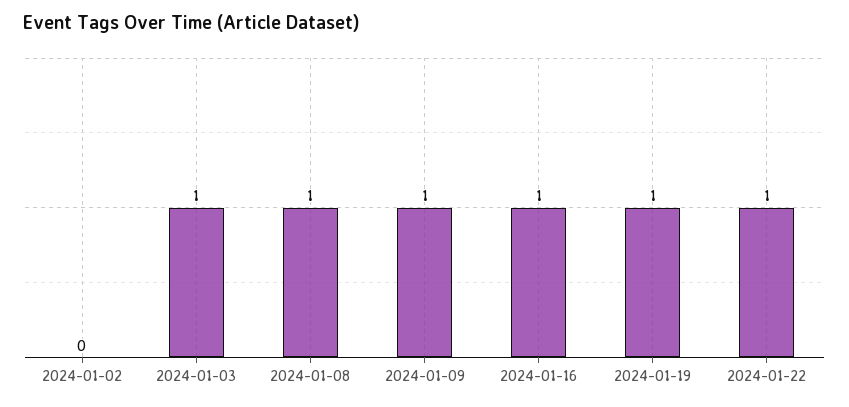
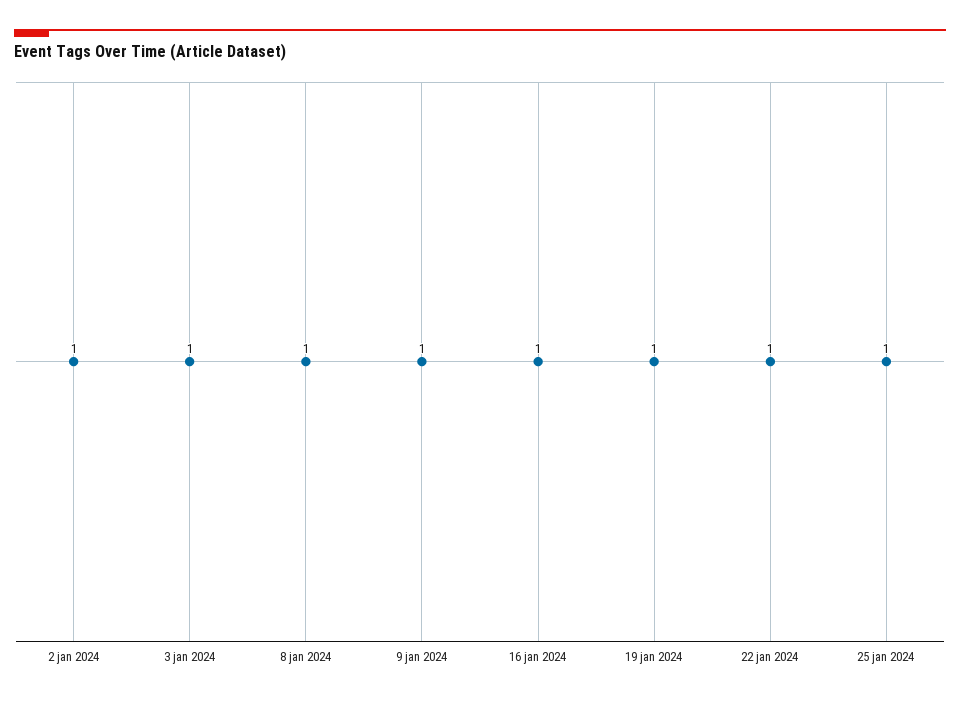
2024-01-02: 0 -> 1
25 jan 2024: none -> 1

